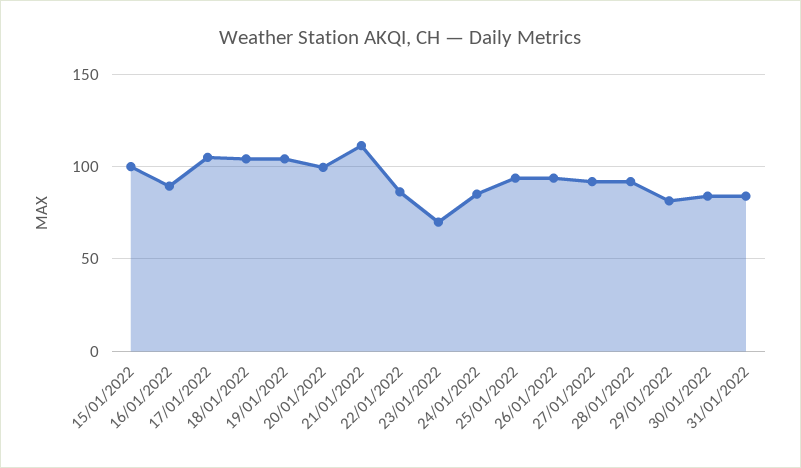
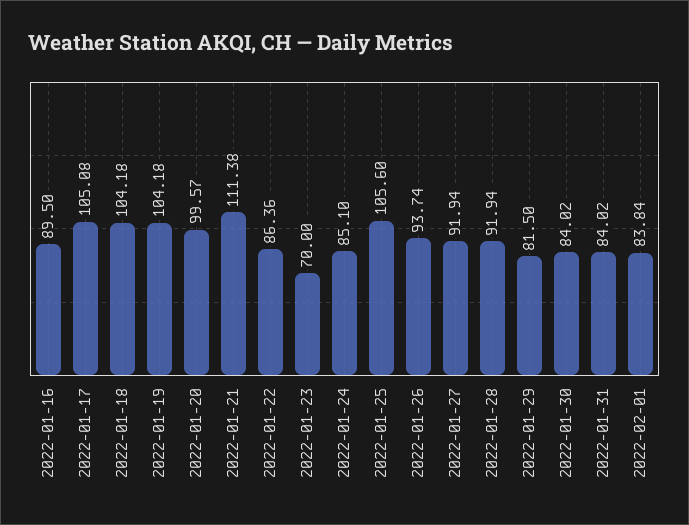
15/01/2022: 100 -> none
25/01/2022: 95 -> 105.6
2022-02-01: none -> 83.84

